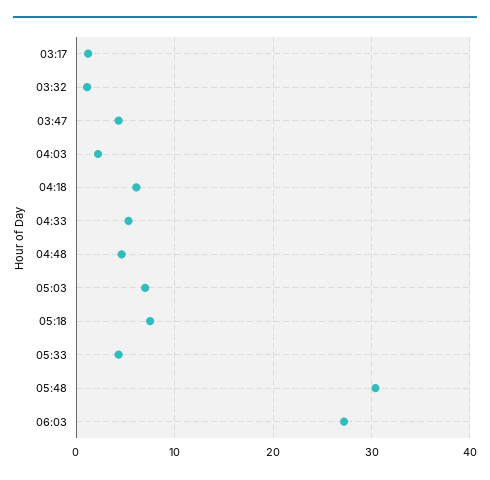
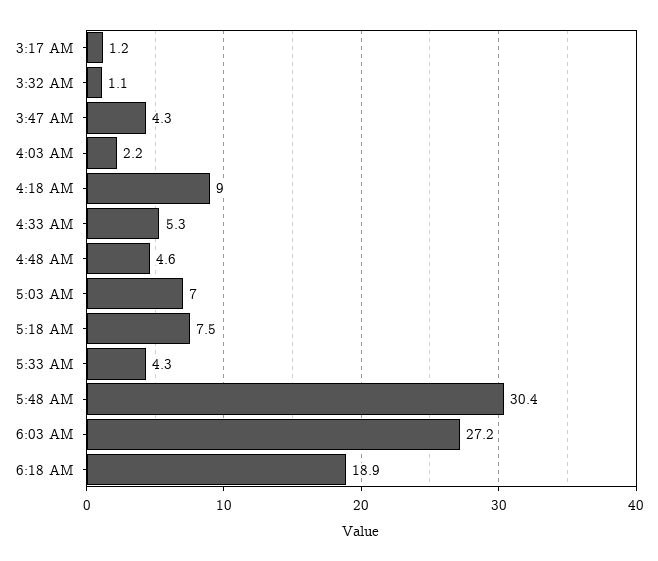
04:18: 6 -> 9
6:18 AM: none -> 18.9

